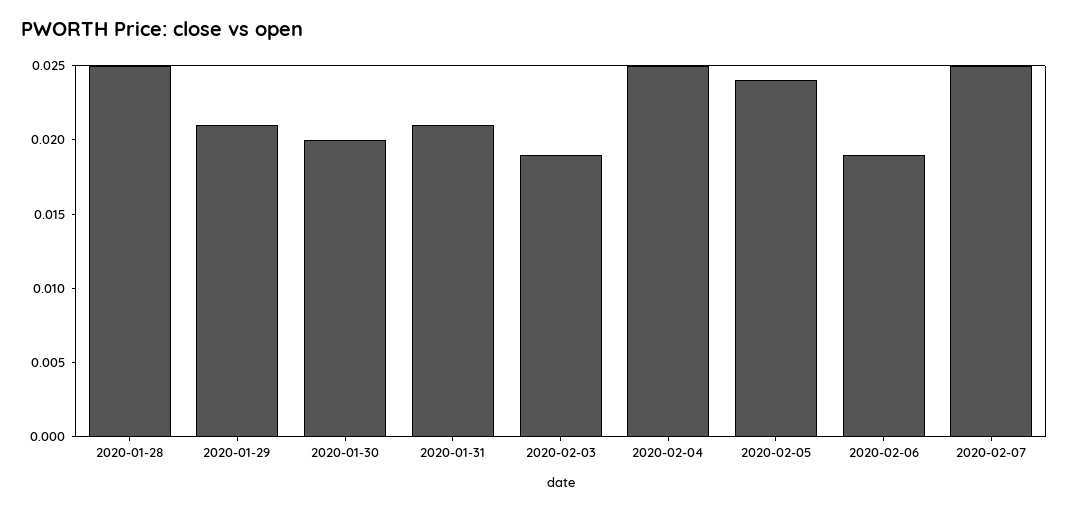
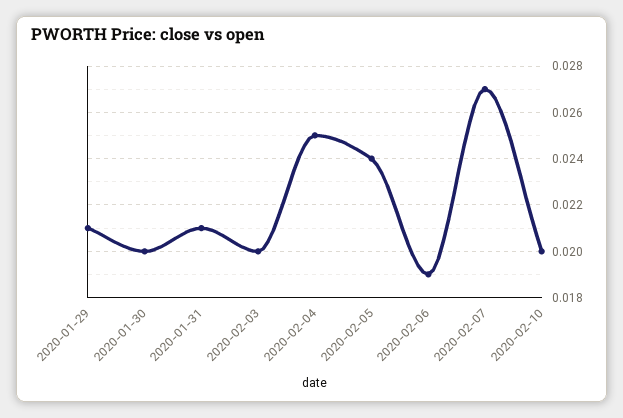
2020-01-28: 0.025 -> none
2020-02-03: 0.019 -> 0.02
2020-02-07: 0.025 -> 0.027
2020-02-10: none -> 0.02

